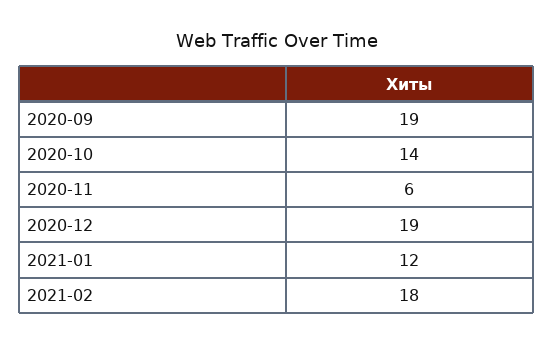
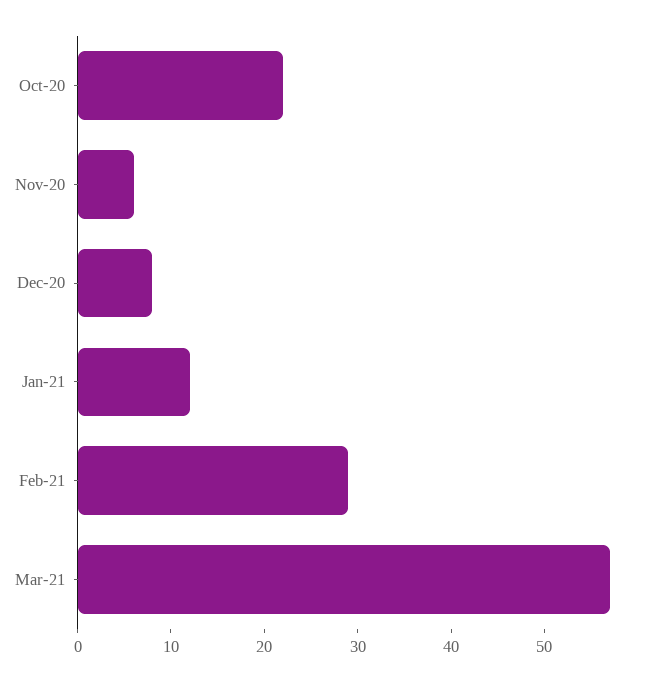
2020-09: 19 -> none
2020-10: 14 -> 22
2020-12: 19 -> 8
2021-02: 18 -> 29
Mar-21: none -> 57

